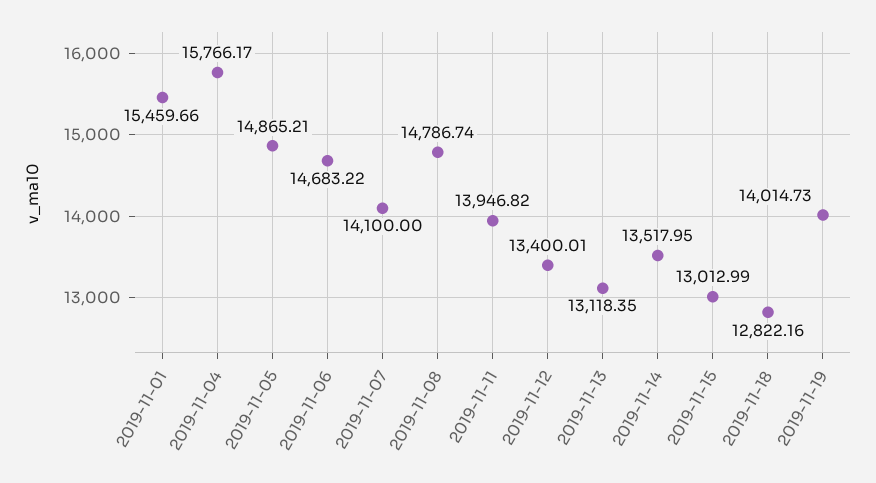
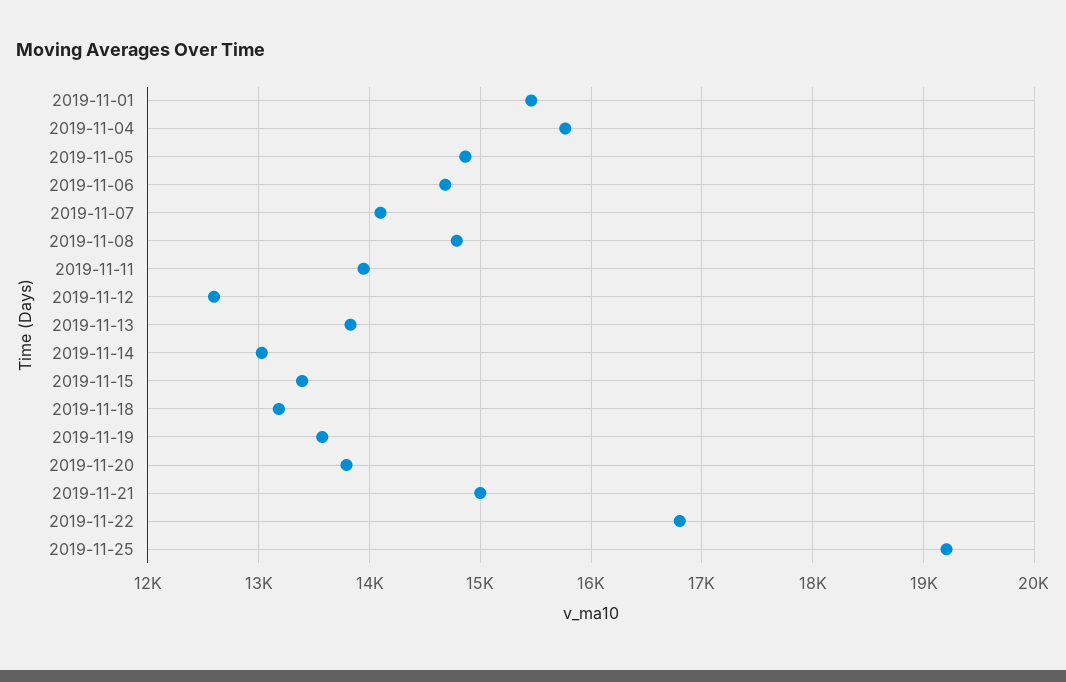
2019-11-12: 13400.01 -> 12600
2019-11-13: 13118.35 -> 13800
2019-11-14: 13517.95 -> 13000
2019-11-15: 13012.99 -> 13400
2019-11-18: 12822.16 -> 13200
2019-11-19: 14014.73 -> 13600
2019-11-20: none -> 13800
2019-11-21: none -> 15000
2019-11-22: none -> 16800
2019-11-25: none -> 19200

